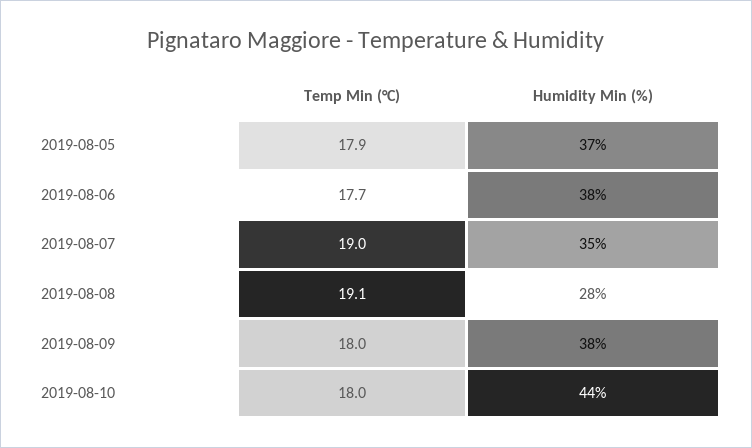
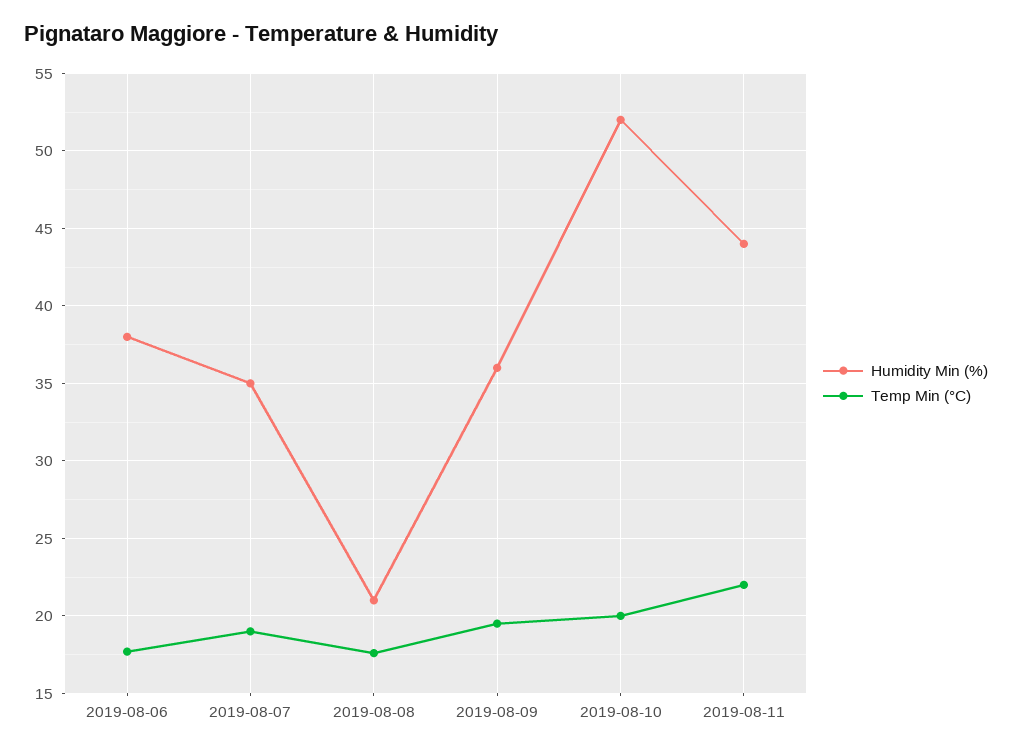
Temp Min (°C), 2019-08-05: 17.9 -> none
Humidity Min (%), 2019-08-05: 37 -> none
Temp Min (°C), 2019-08-08: 19.1 -> 17.5
Humidity Min (%), 2019-08-08: 28 -> 21
Temp Min (°C), 2019-08-09: 18 -> 19.5
Humidity Min (%), 2019-08-09: 38 -> 36
Temp Min (°C), 2019-08-10: 18 -> 20
Humidity Min (%), 2019-08-10: 44 -> 52
Humidity Min (%), 2019-08-11: none -> 44
Temp Min (°C), 2019-08-11: none -> 22

